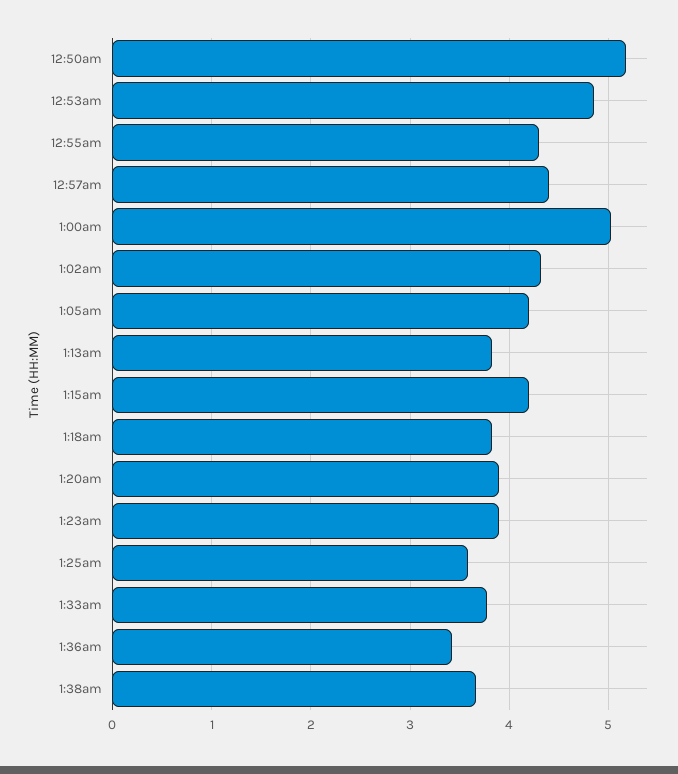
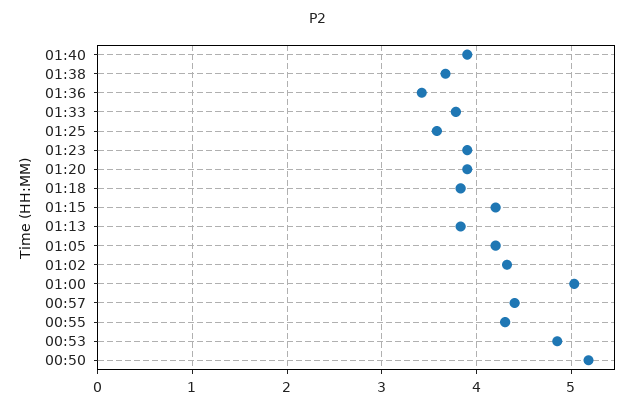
01:40: none -> 3.9

